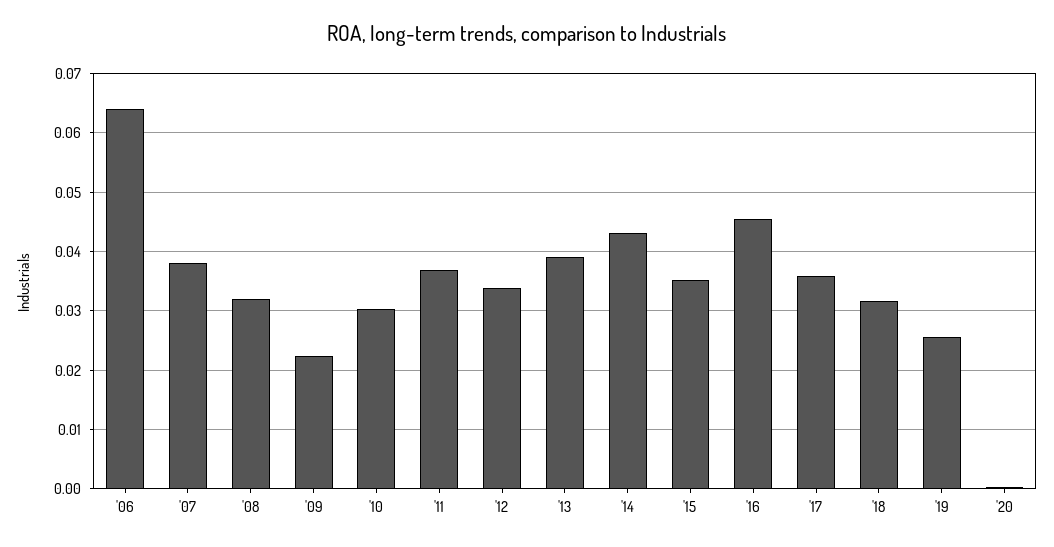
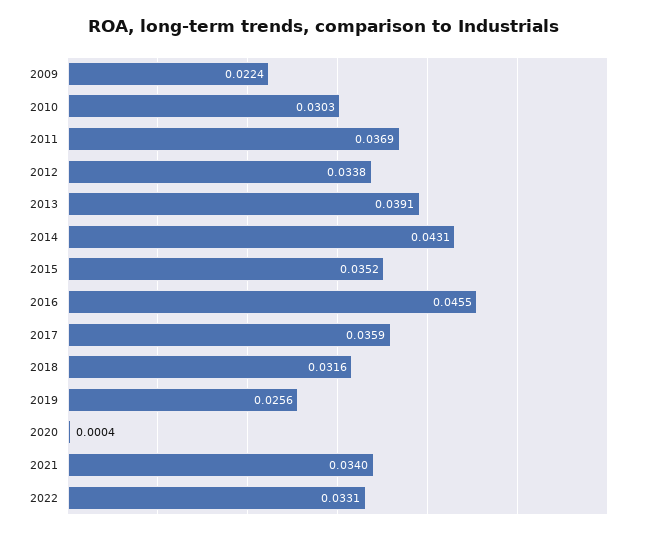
'06: 0.064 -> none
'07: 0.038 -> none
'08: 0.032 -> none
2021: none -> 0.034
2022: none -> 0.0331

